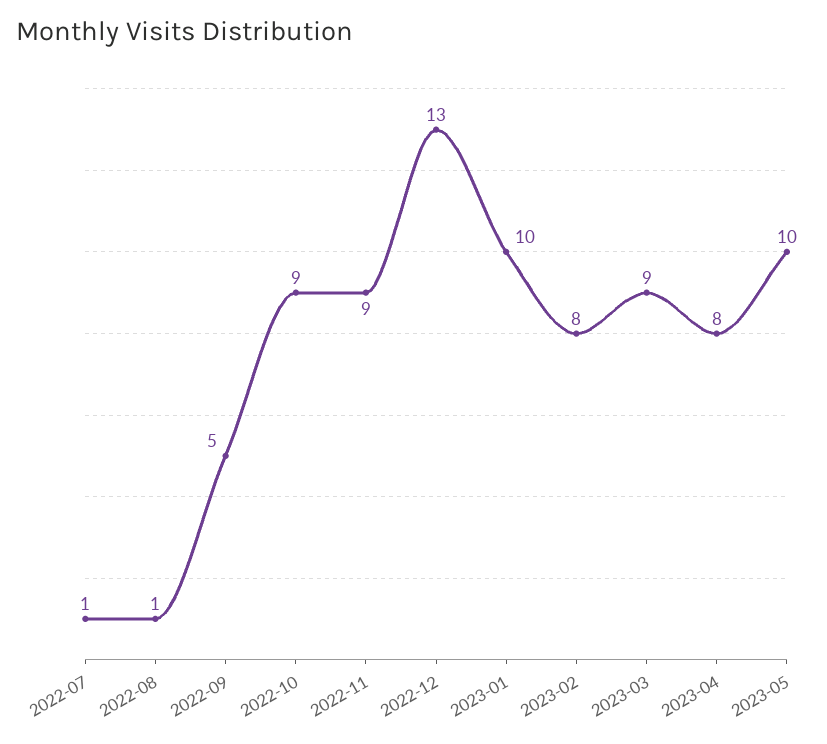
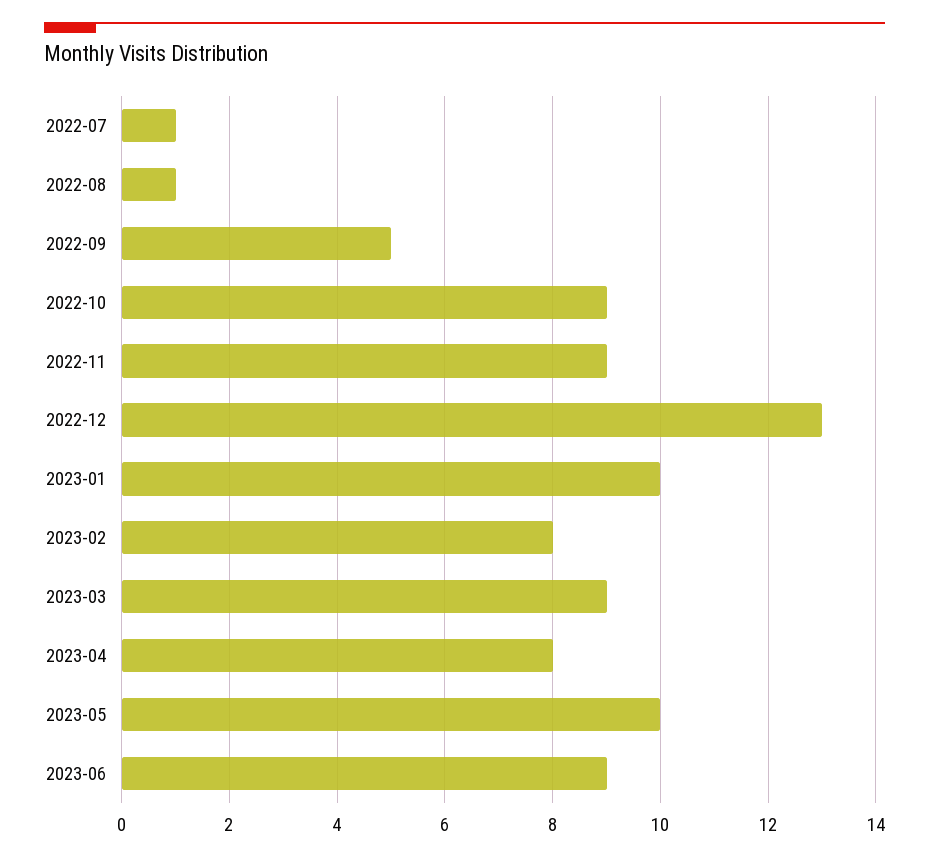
2023-06: none -> 9

